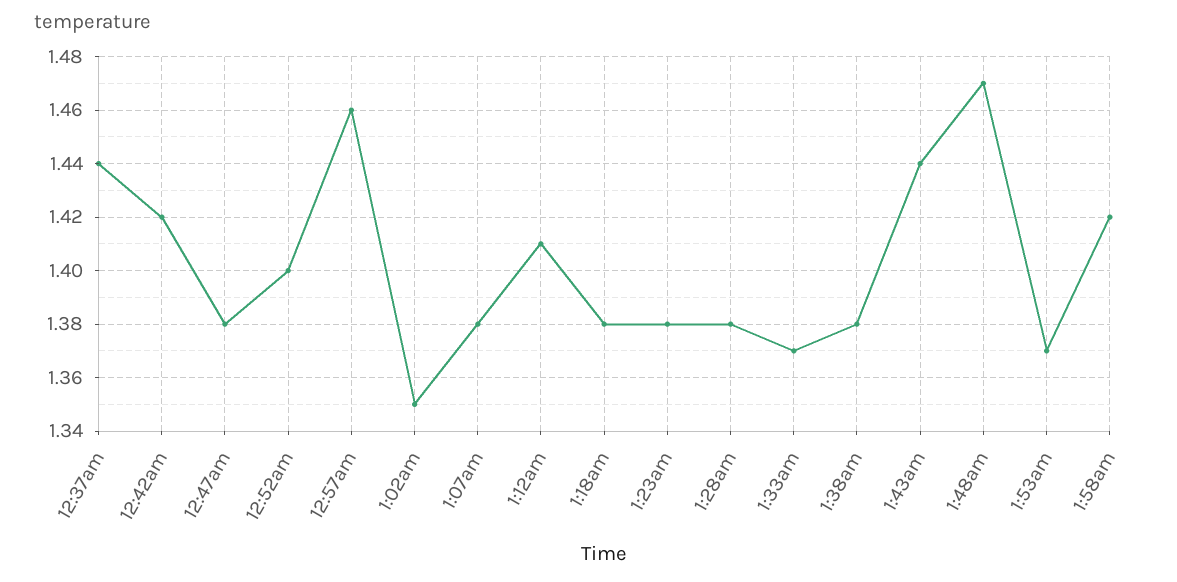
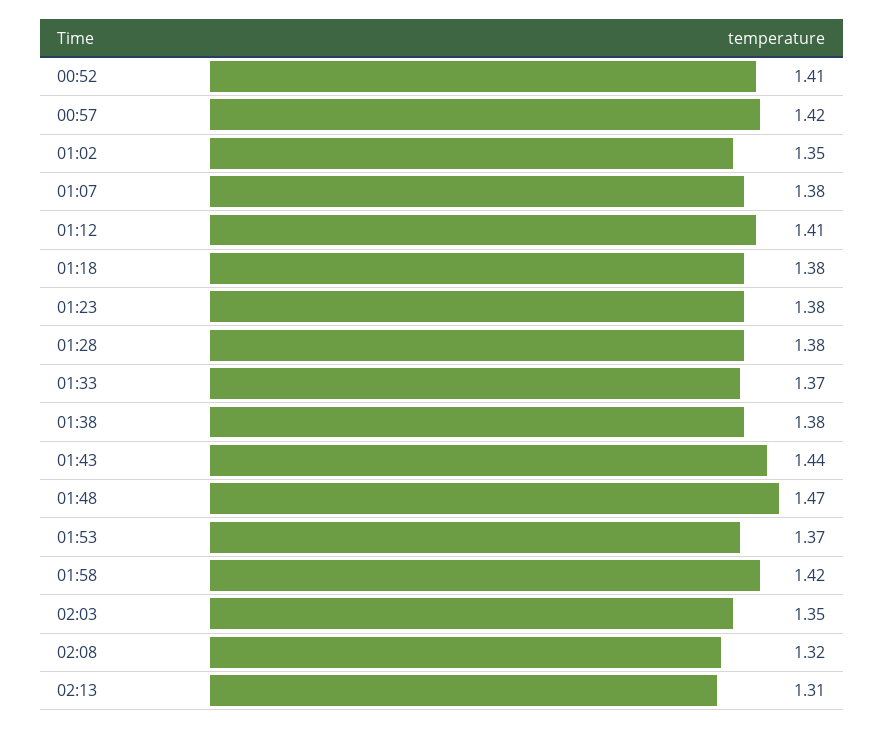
12:37am: 1.44 -> none
12:42am: 1.42 -> none
12:47am: 1.38 -> none
12:52am: 1.4 -> 1.41
12:57am: 1.46 -> 1.42
02:03: none -> 1.35
02:08: none -> 1.32
02:13: none -> 1.31

